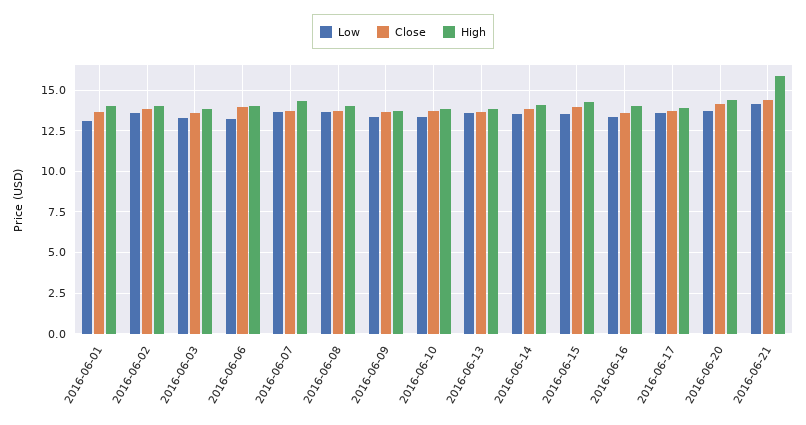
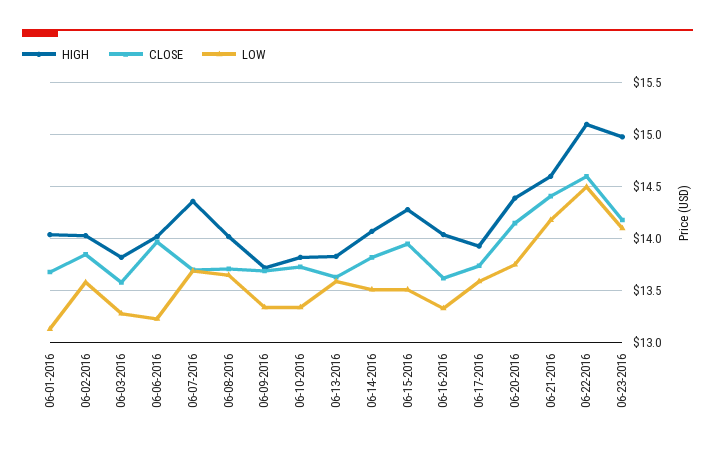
High, 2016-06-21: 16 -> 14.6
High, 06-22-2016: none -> 15.1
Close, 06-22-2016: none -> 14.6
Low, 06-22-2016: none -> 14.5
High, 06-23-2016: none -> 15
Close, 06-23-2016: none -> 14.2
Low, 06-23-2016: none -> 14.1

